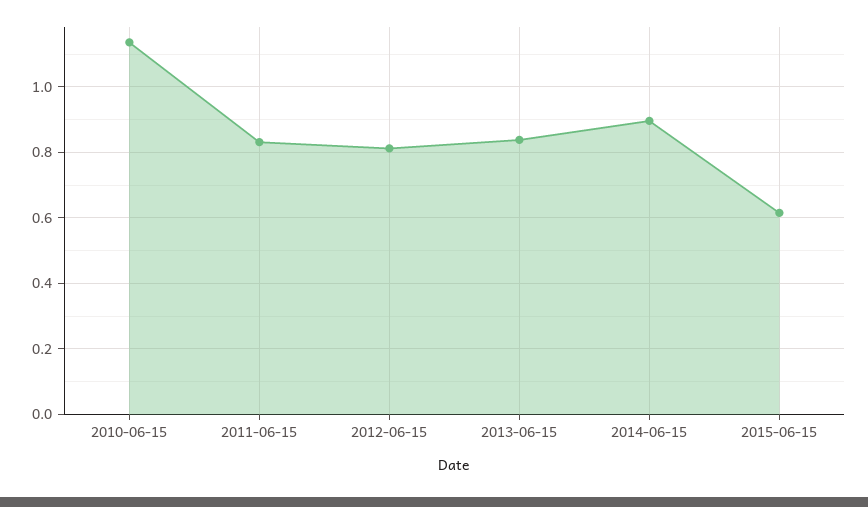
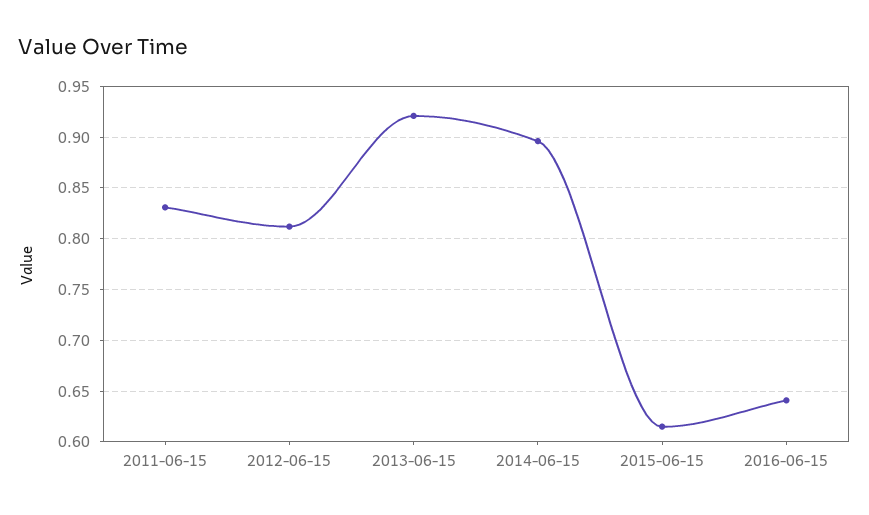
2010-06-15: 1.14 -> none
2013-06-15: 0.84 -> 0.92
2016-06-15: none -> 0.64

